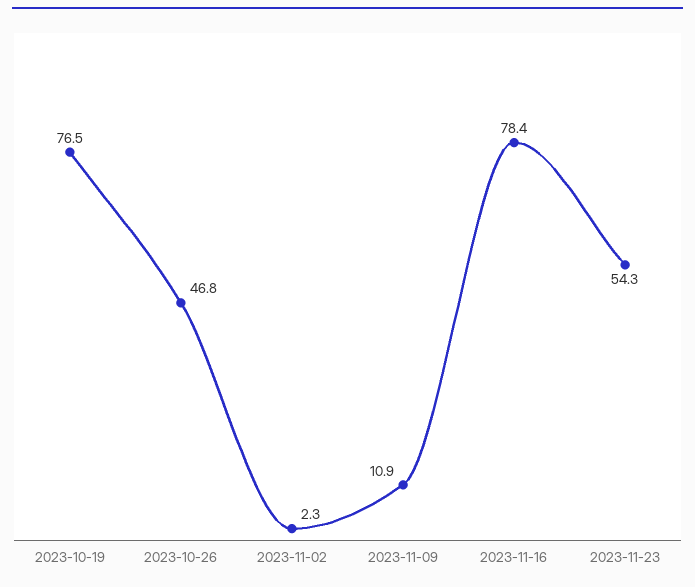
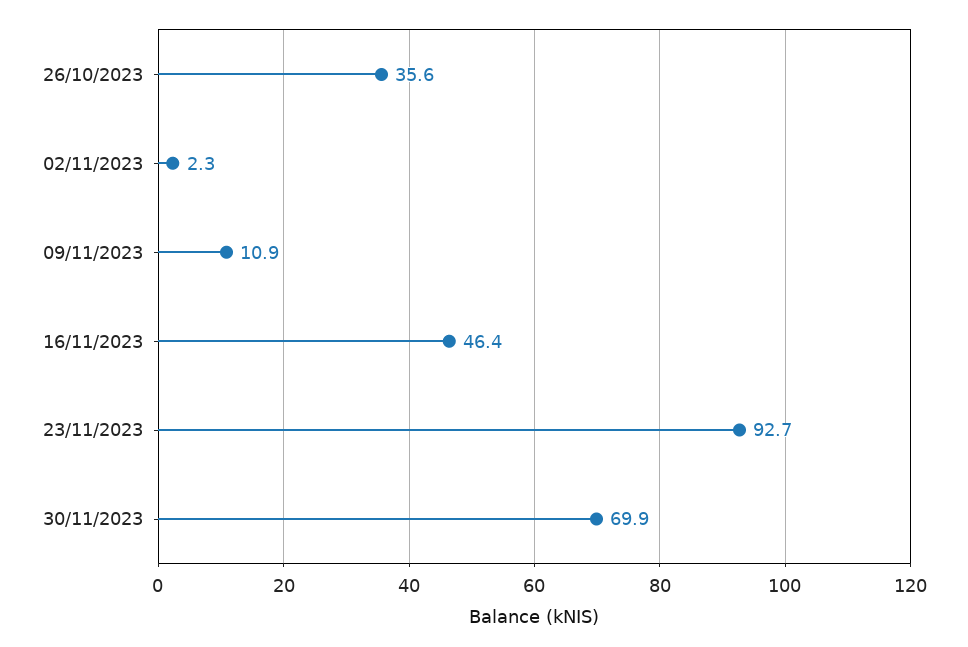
2023-10-19: 76.5 -> none
2023-10-26: 46.8 -> 35.6
2023-11-16: 78.4 -> 46.4
2023-11-23: 54.3 -> 92.7
30/11/2023: none -> 69.9

